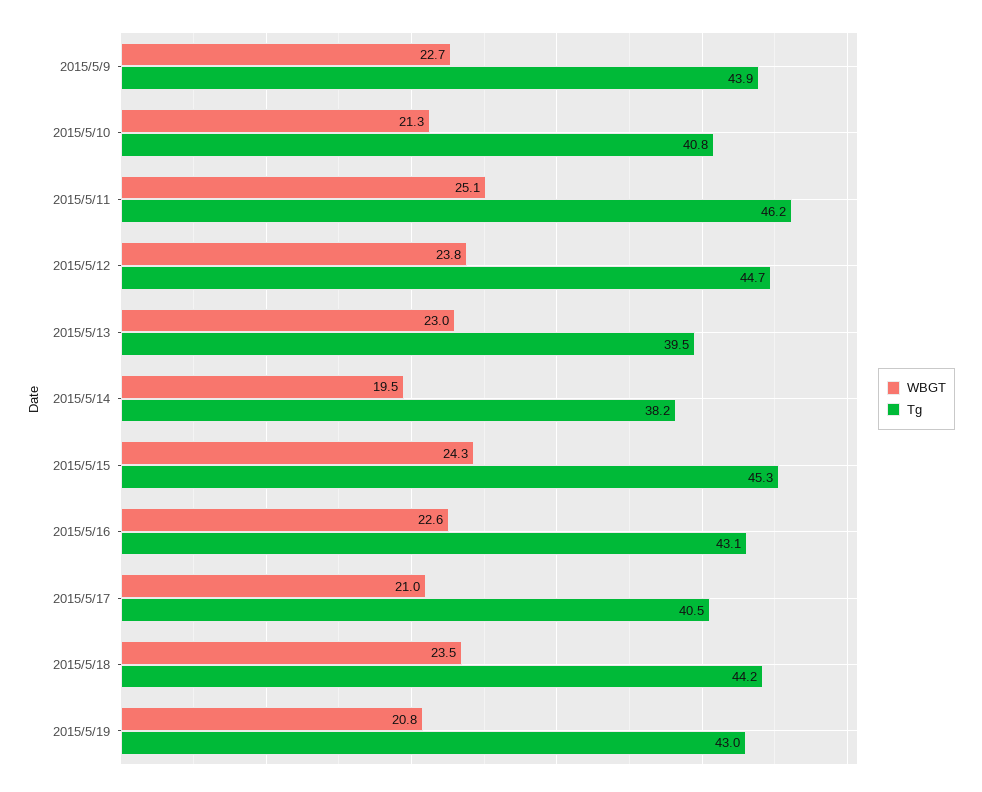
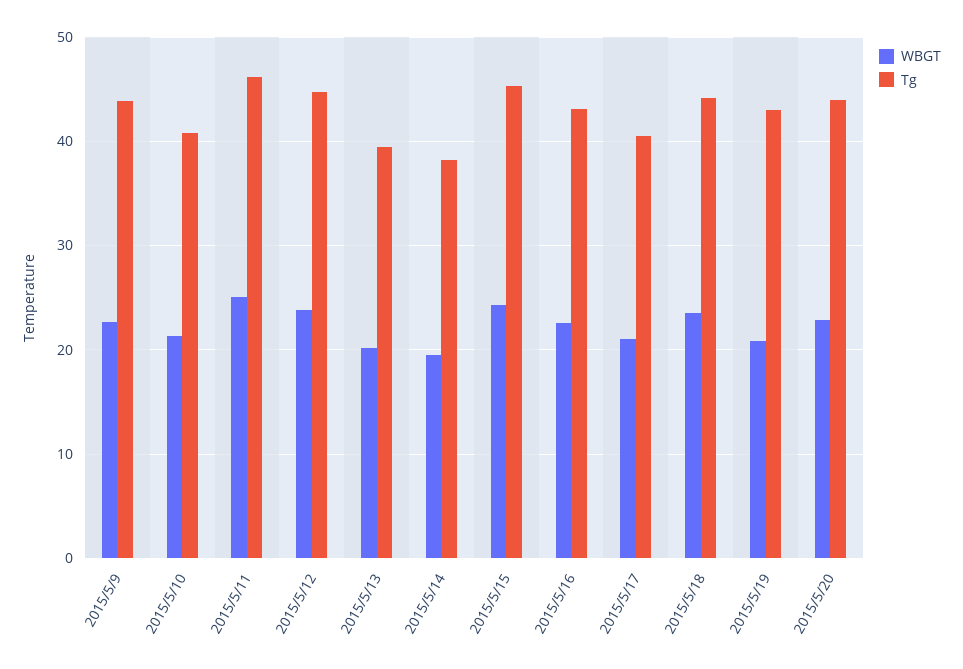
WBGT, 2015/5/13: 23 -> 20
WBGT, 2015/5/20: none -> 23
Tg, 2015/5/20: none -> 44

